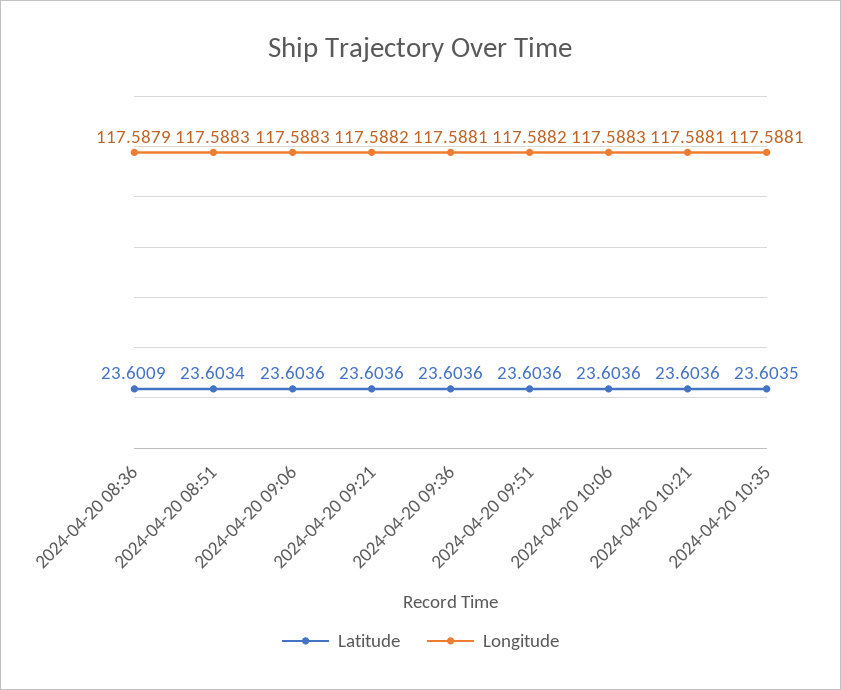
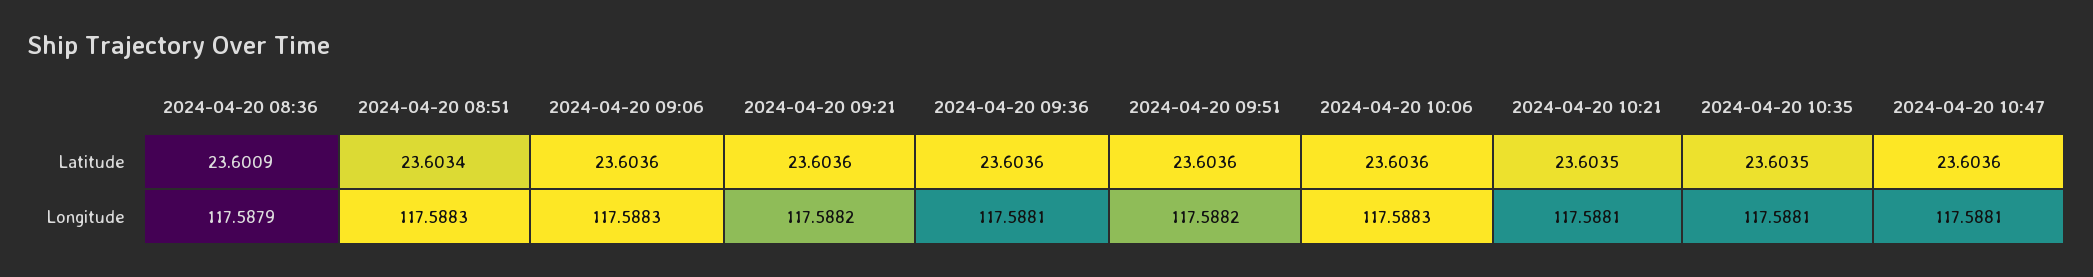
Latitude, 2024-04-20 10:21: 23.6036 -> 23.6035
Latitude, 2024-04-20 10:47: none -> 23.6036
Longitude, 2024-04-20 10:47: none -> 117.5881

